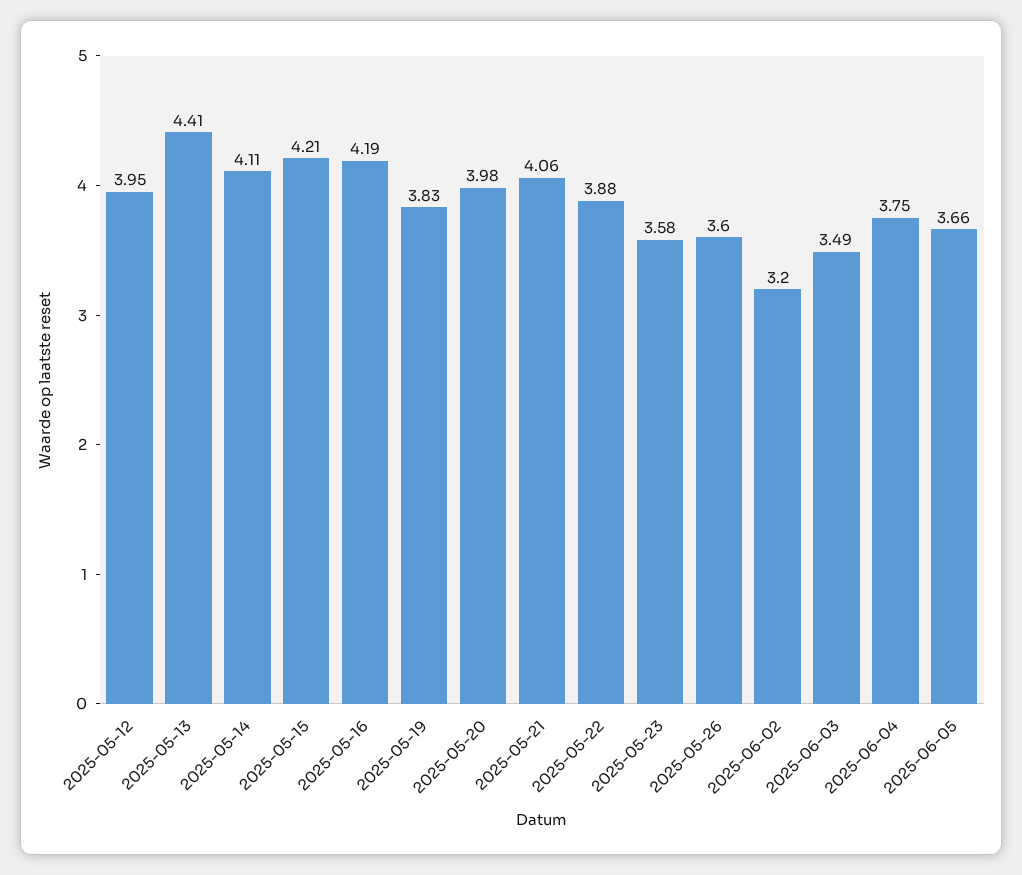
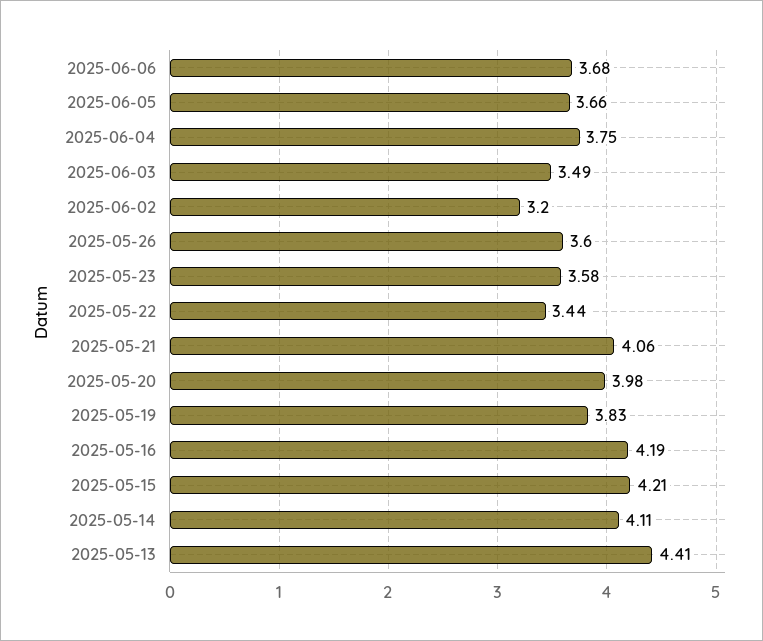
2025-05-12: 3.95 -> none
2025-05-22: 3.88 -> 3.44
2025-06-06: none -> 3.68

